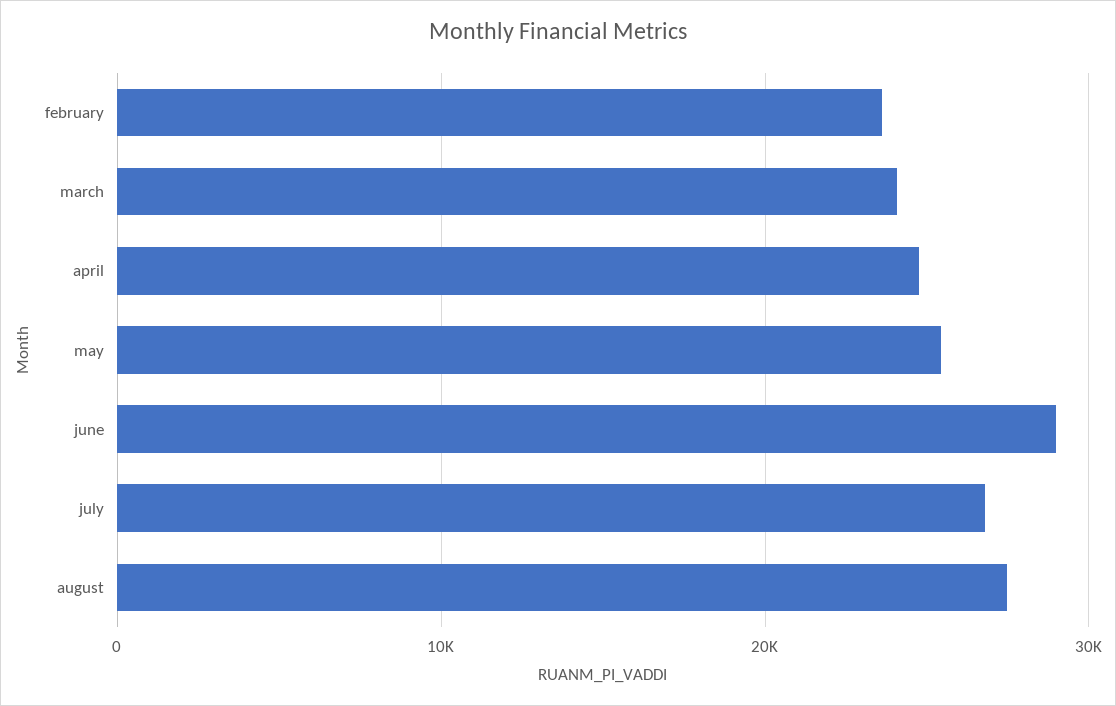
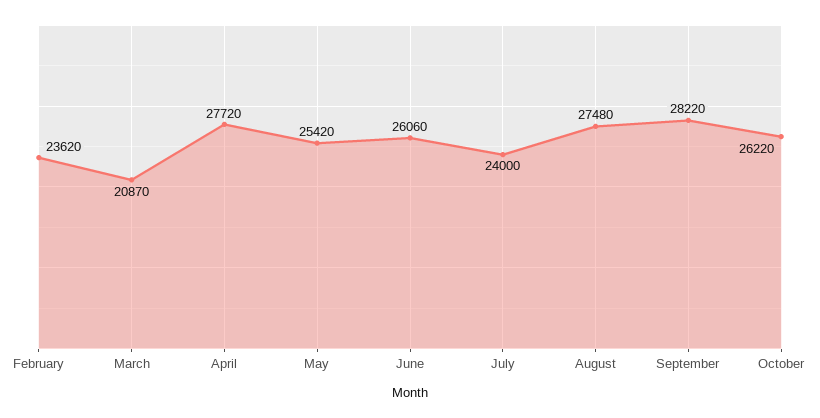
march: 24000 -> 20870
april: 25000 -> 27720
june: 29000 -> 26060
july: 27000 -> 24000
September: none -> 28220
October: none -> 26220

